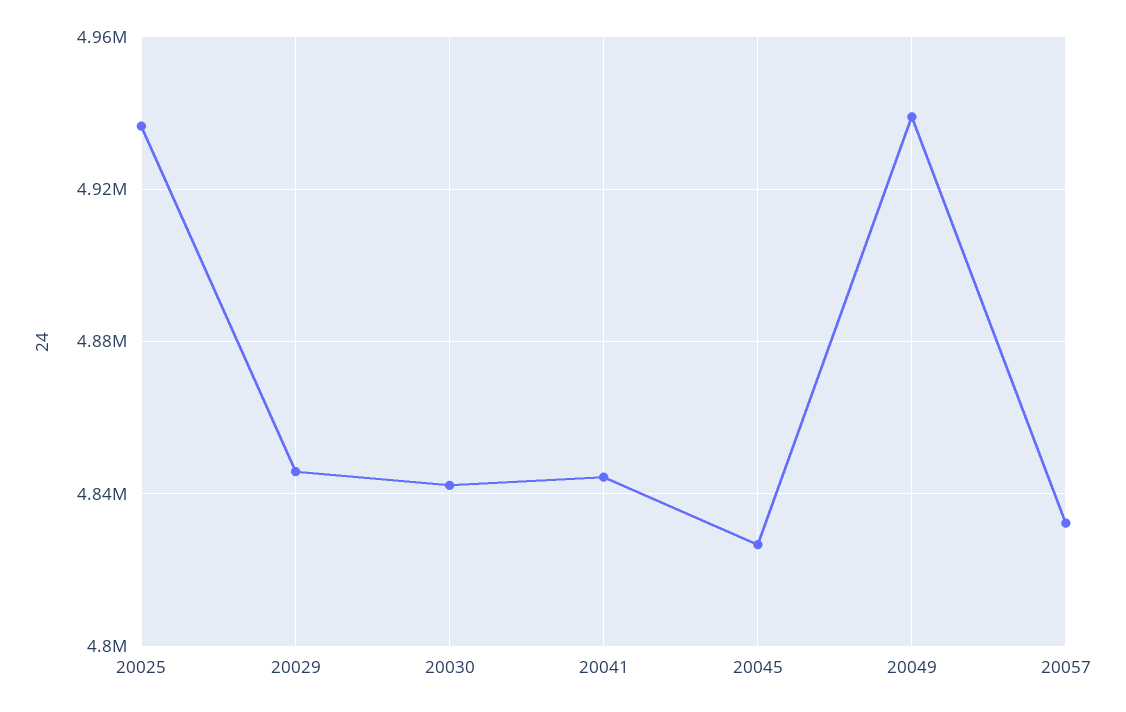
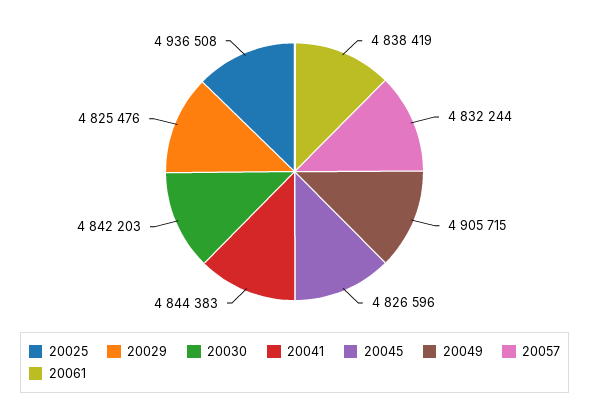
20029: 4845000 -> 4825476
20049: 4940000 -> 4905715
20061: none -> 4838419

